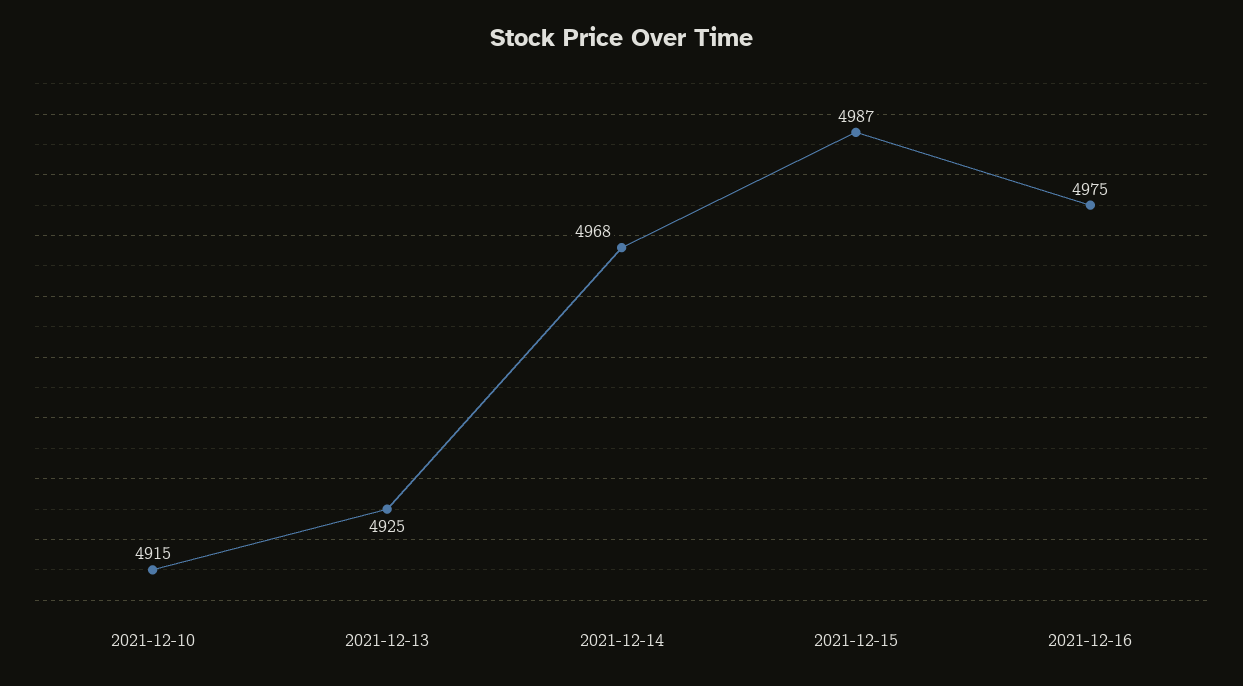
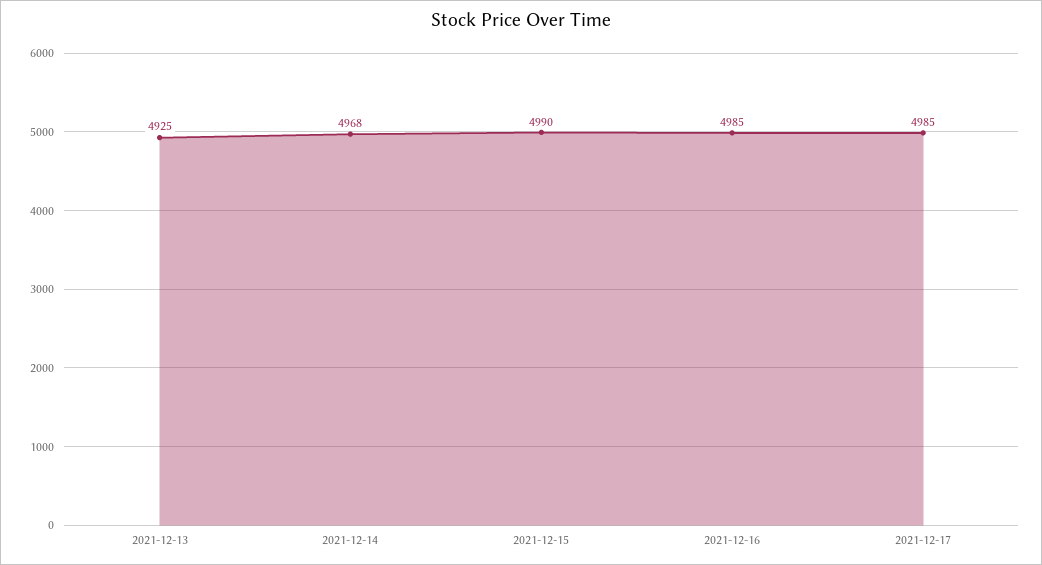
2021-12-10: 4915 -> none
2021-12-15: 4987 -> 4990
2021-12-16: 4975 -> 4985
2021-12-17: none -> 4985

